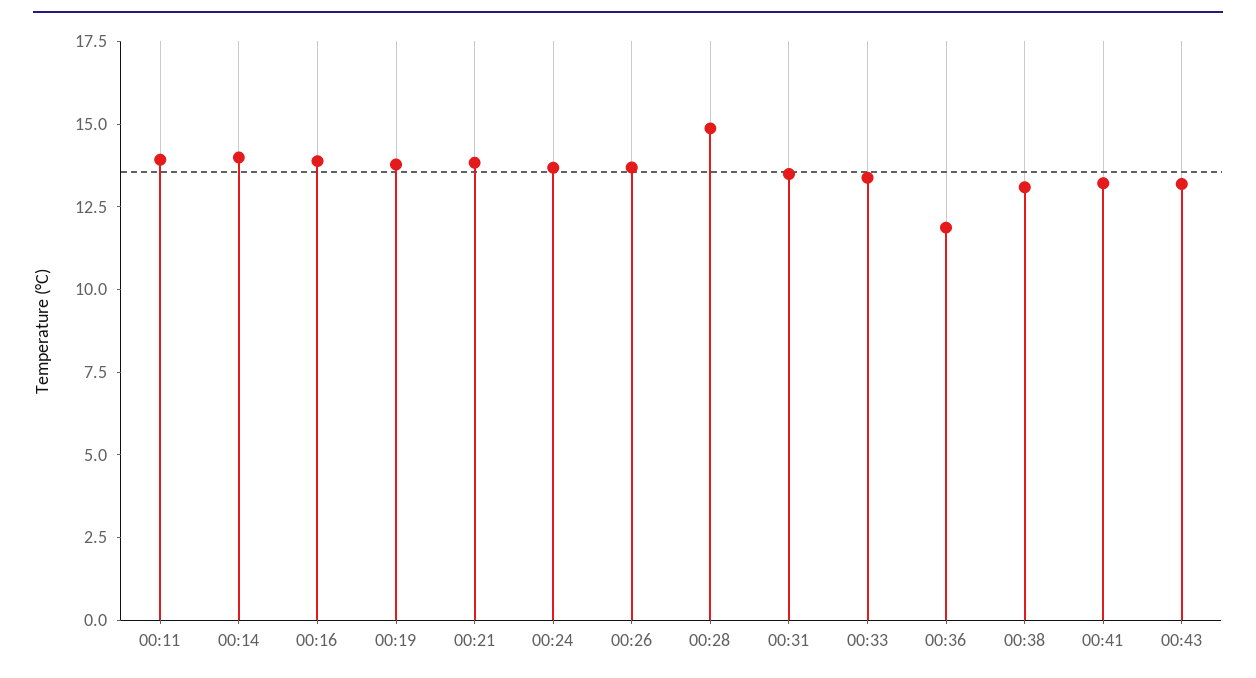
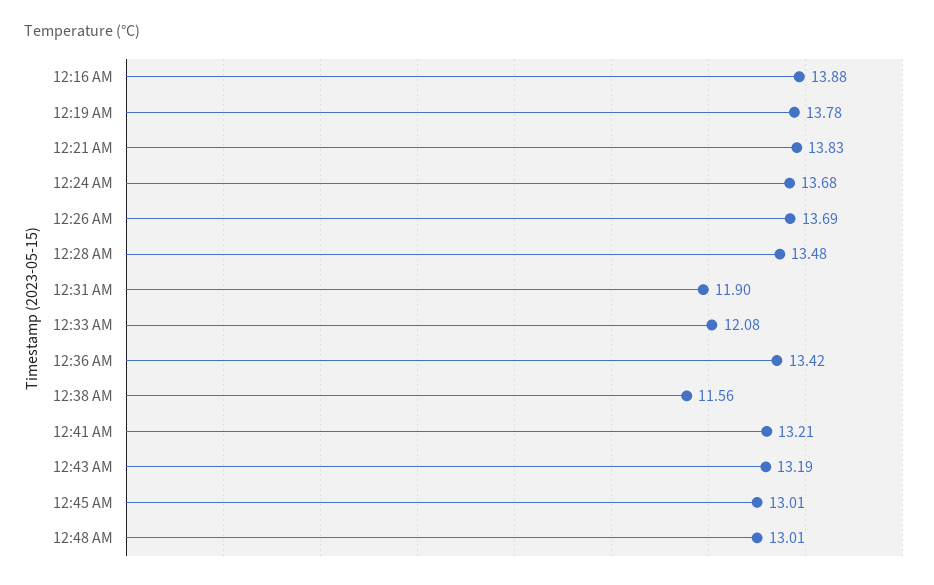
00:11: 14 -> none
00:14: 14 -> none
00:28: 15 -> 13.48
00:31: 13.5 -> 11.9
00:33: 13.5 -> 12.08
00:36: 12 -> 13.42
00:38: 13 -> 11.56
12:45 AM: none -> 13.01
12:48 AM: none -> 13.01

